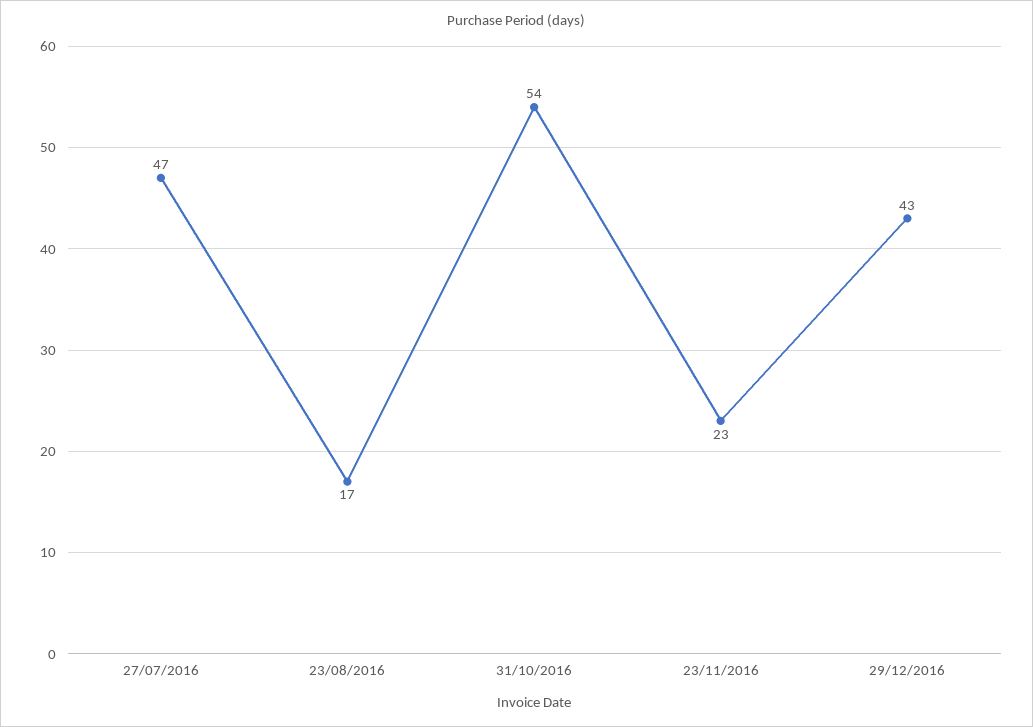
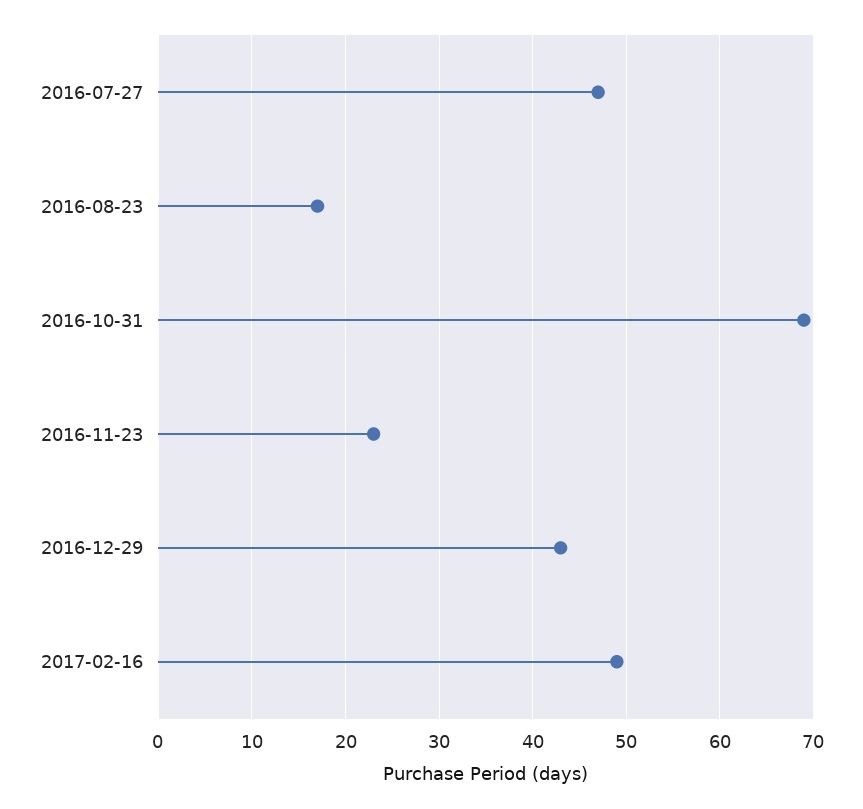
31/10/2016: 54 -> 69
2017-02-16: none -> 49

